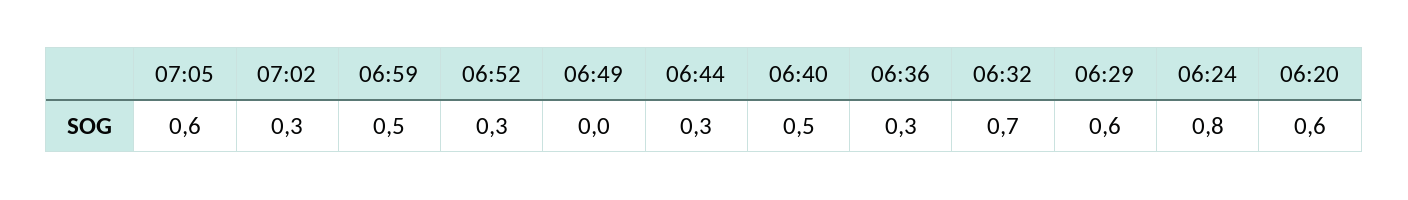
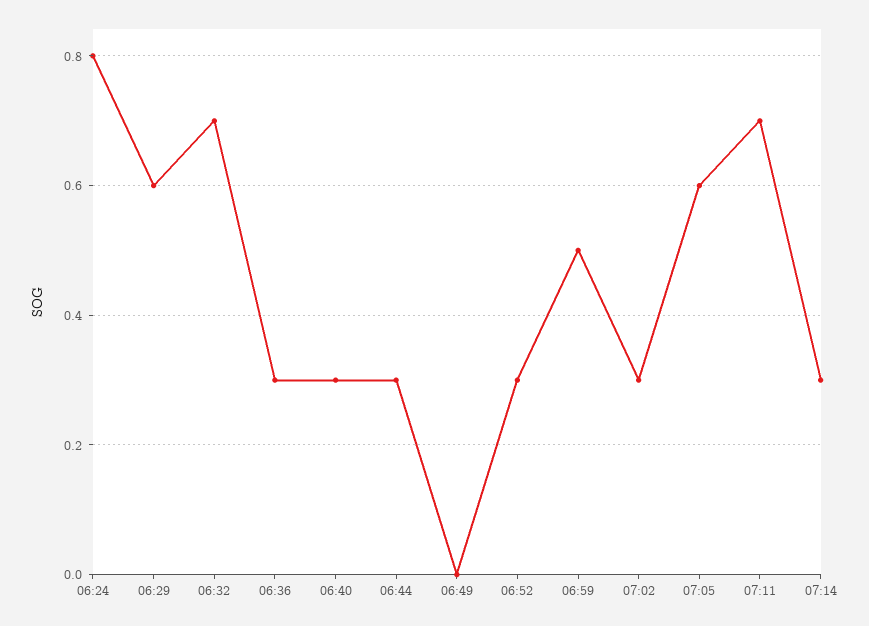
06:40: 0.5 -> 0.3
06:20: 0.6 -> none
07:11: none -> 0.7
07:14: none -> 0.3

